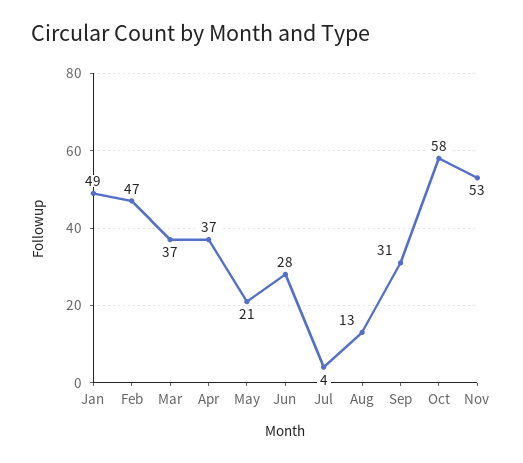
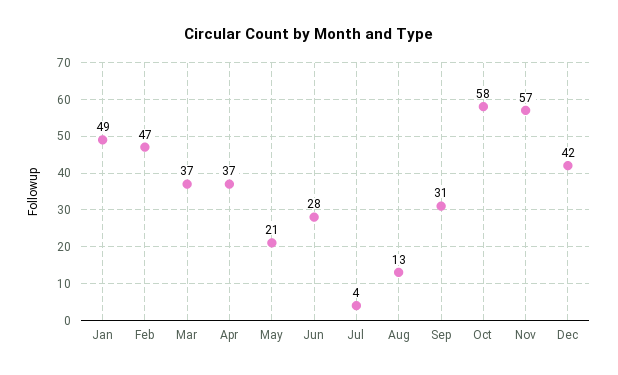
Nov: 53 -> 57
Dec: none -> 42

